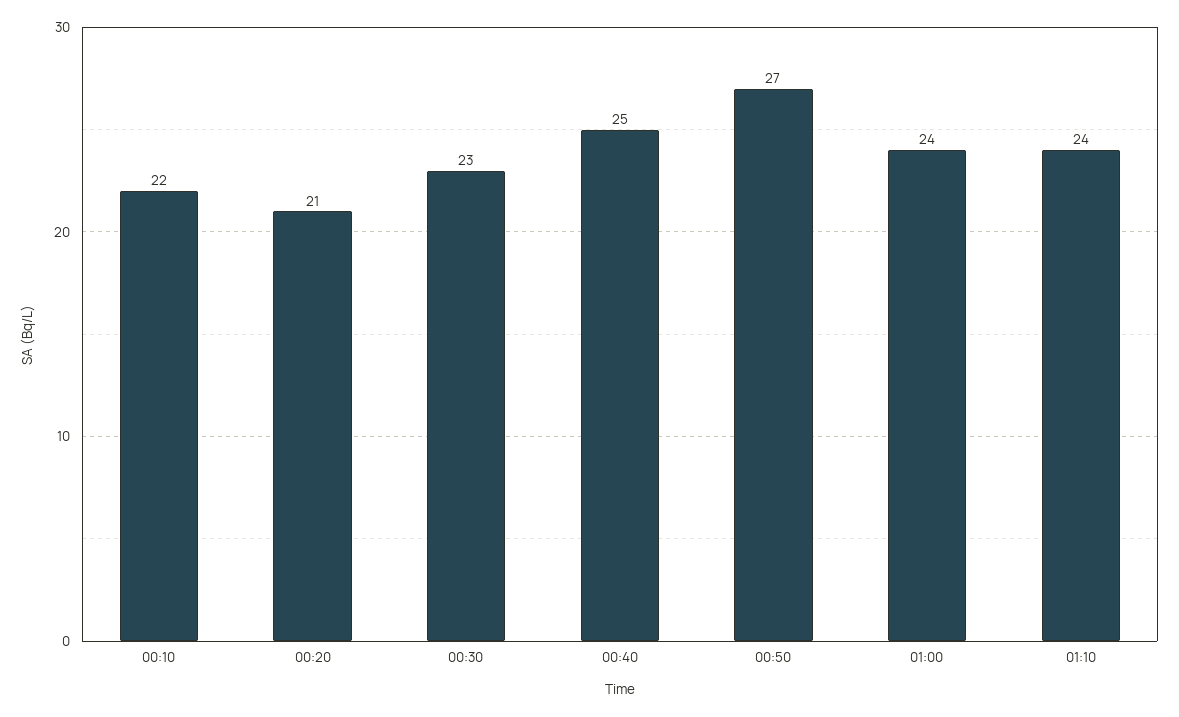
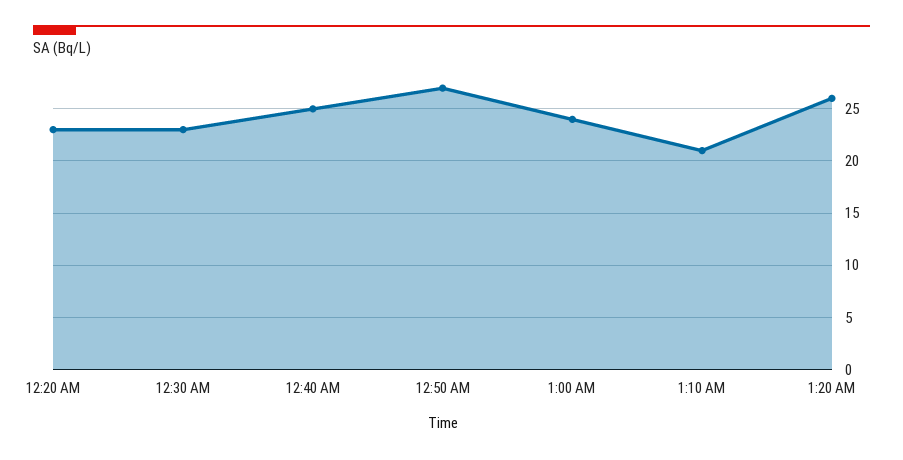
00:10: 22 -> none
00:20: 21 -> 23
01:10: 24 -> 21
1:20 AM: none -> 26

